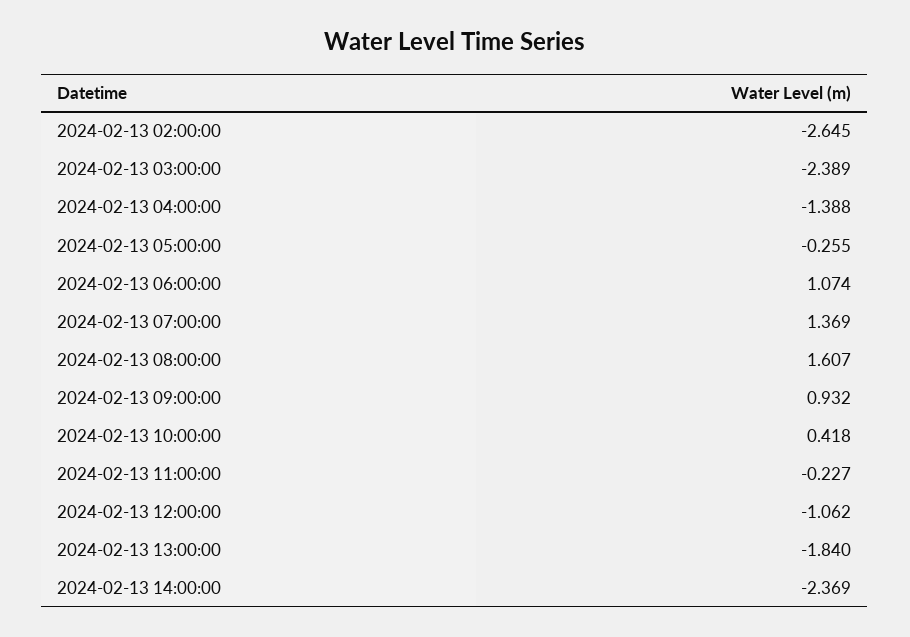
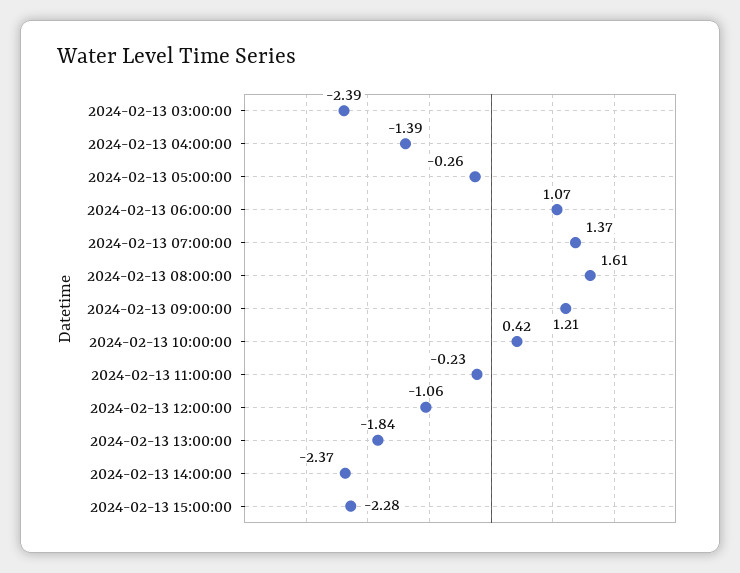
2024-02-13 02:00:00: -2.645 -> none
2024-02-13 09:00:00: 0.932 -> 1.21
2024-02-13 15:00:00: none -> -2.28

